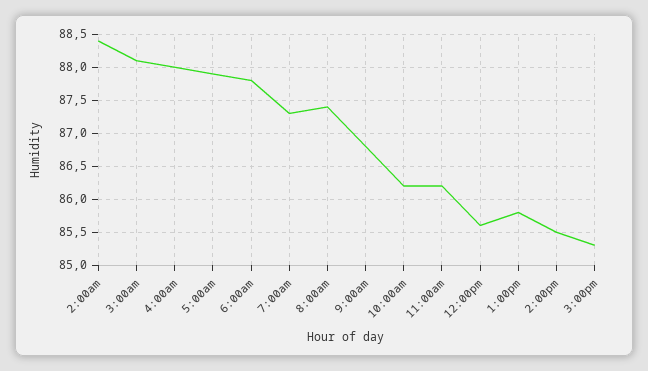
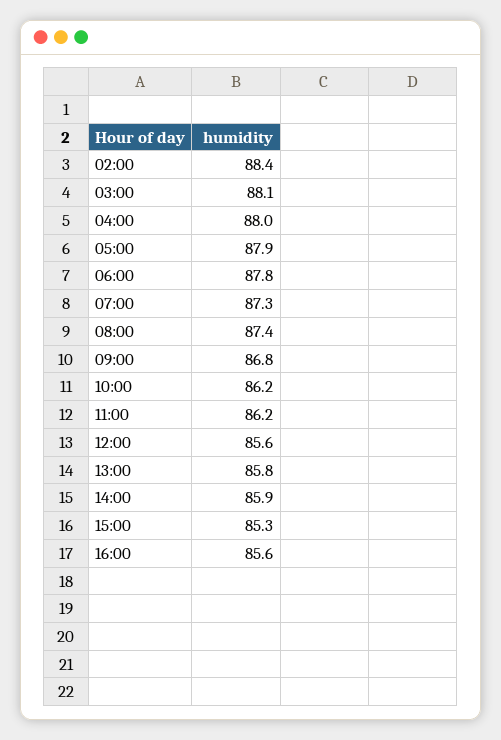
2:00pm: 85.5 -> 85.9
16:00: none -> 85.6

